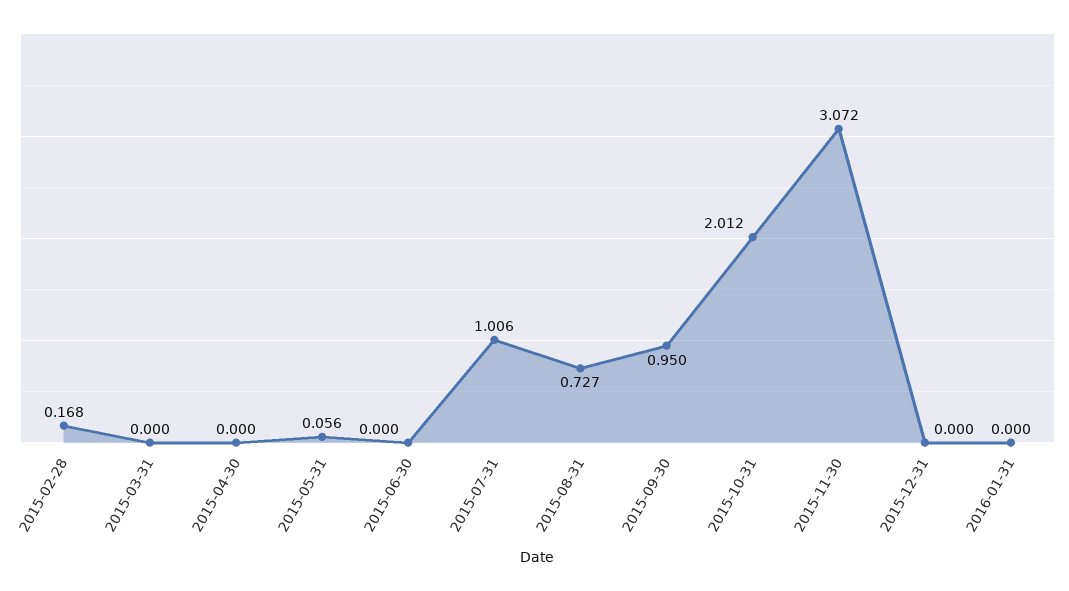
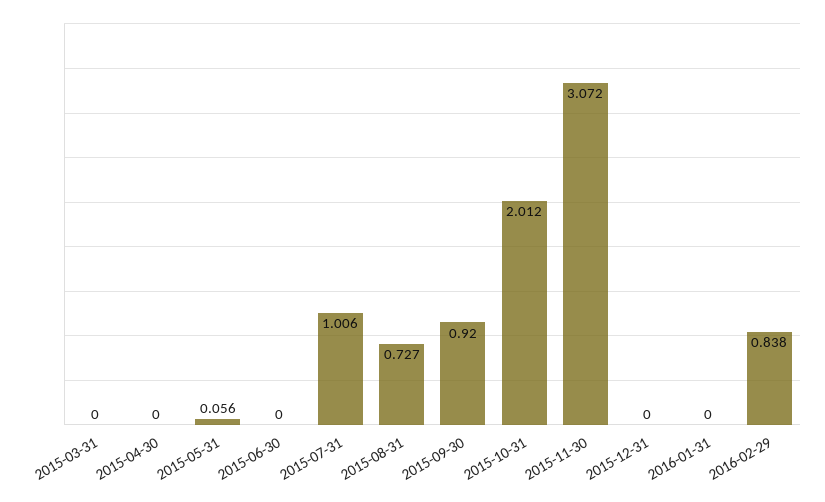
2015-02-28: 0.168 -> none
2015-09-30: 0.95 -> 0.92
2016-02-29: none -> 0.838

